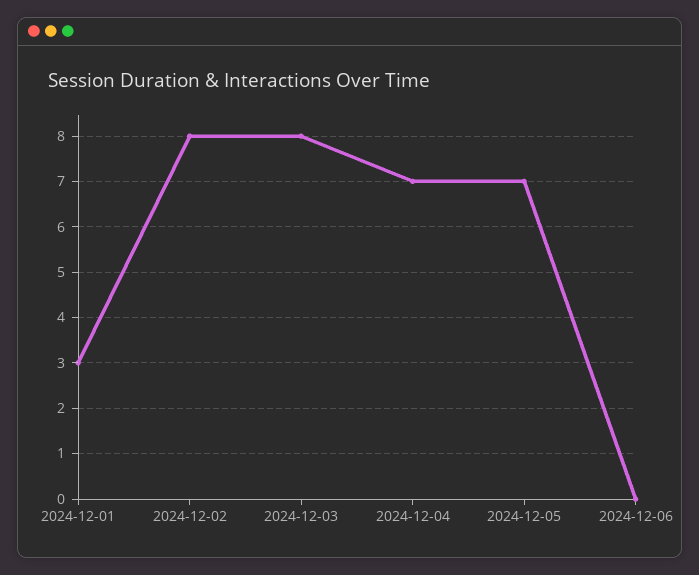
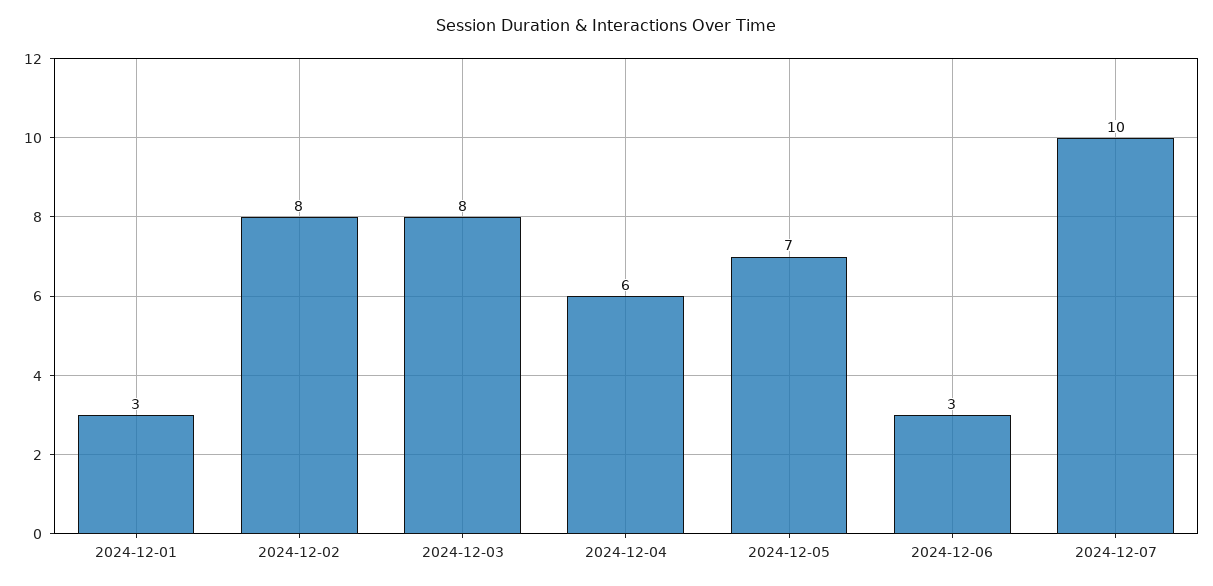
2024-12-04: 7 -> 6
2024-12-06: 0 -> 3
2024-12-07: none -> 10

